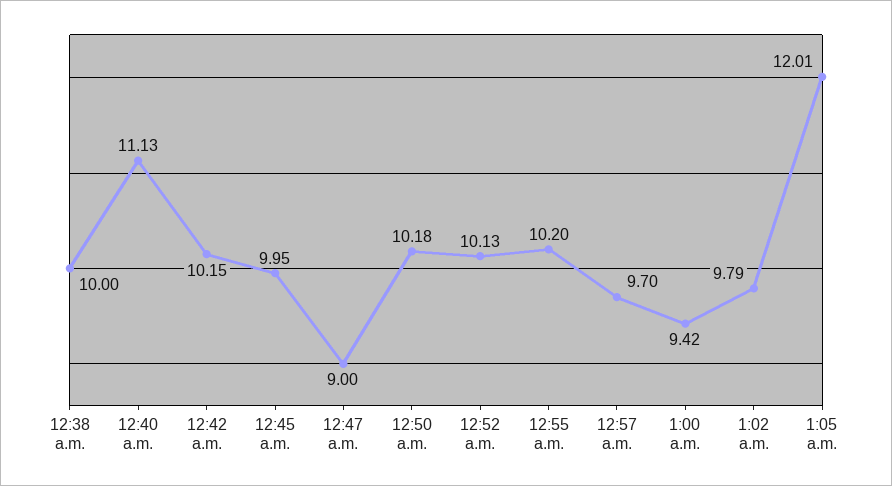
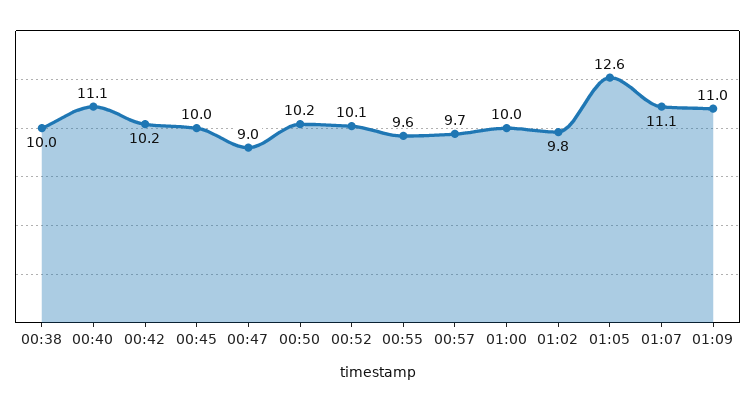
12:55 a.m.: 10.2 -> 9.6
1:00 a.m.: 9.42 -> 10
1:05 a.m.: 12.01 -> 12.6
01:07: none -> 11.1
01:09: none -> 11

